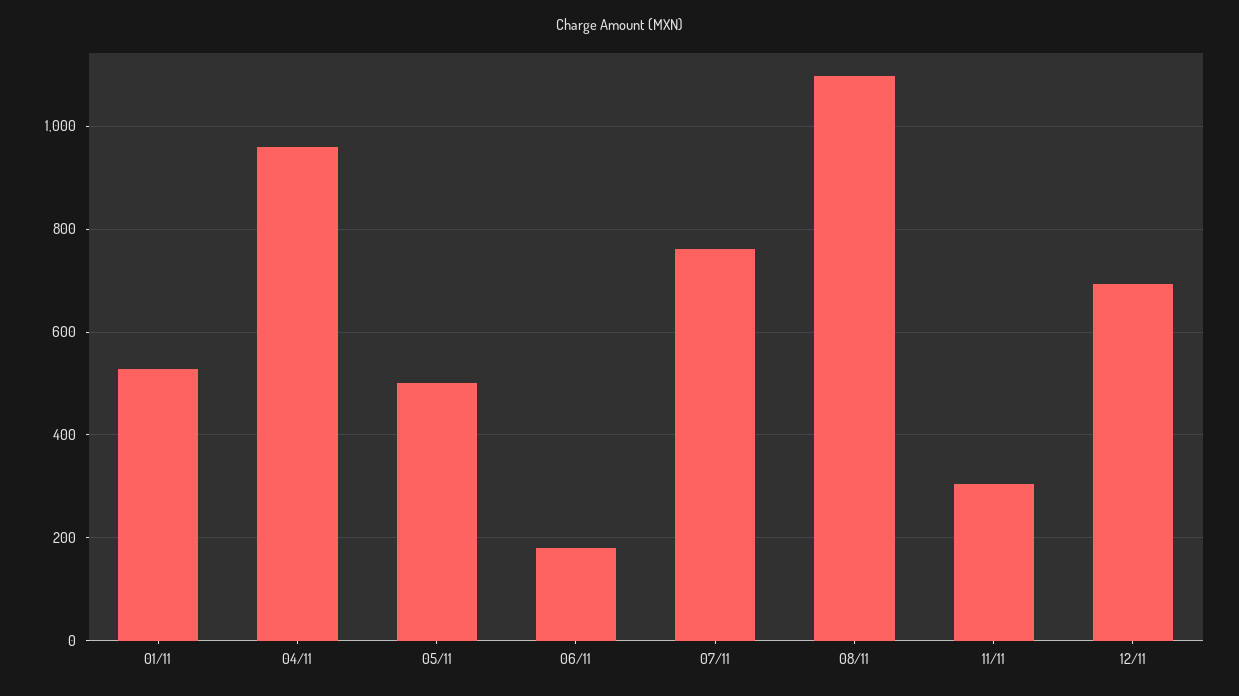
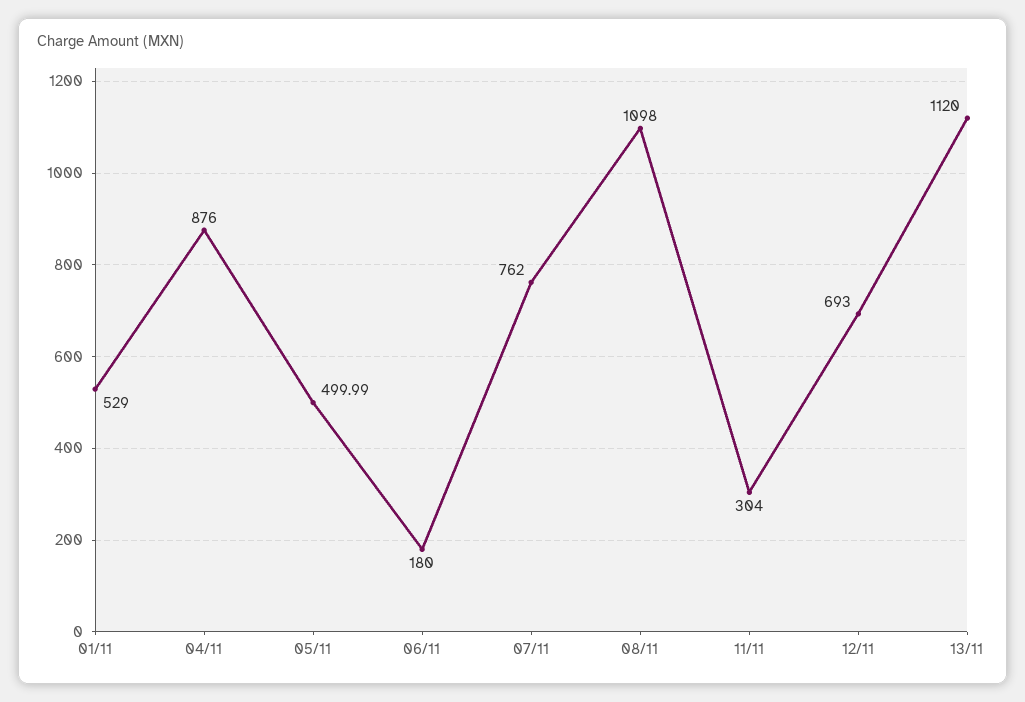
04/11: 960 -> 876
13/11: none -> 1120

